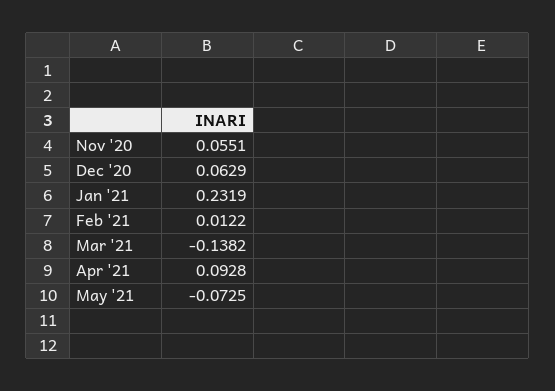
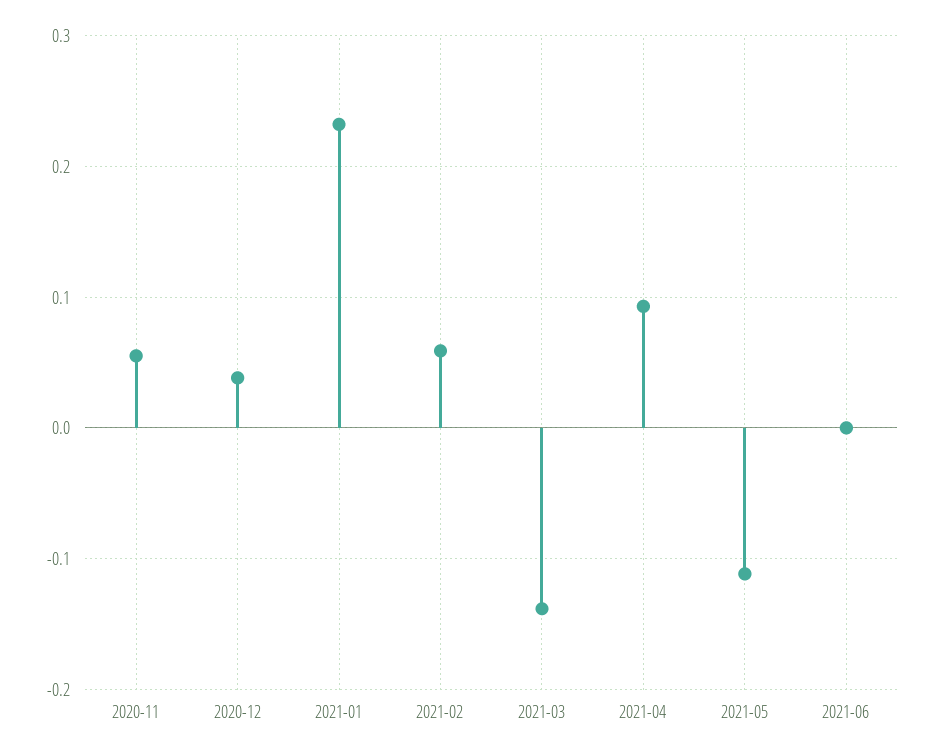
Dec '20: 0.0629 -> 0.04
Feb '21: 0.0122 -> 0.06
May '21: -0.0725 -> -0.11
2021-06: none -> 0

